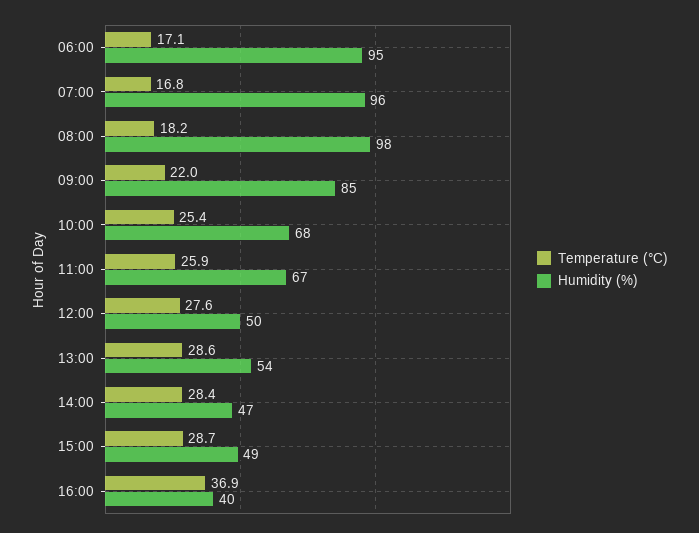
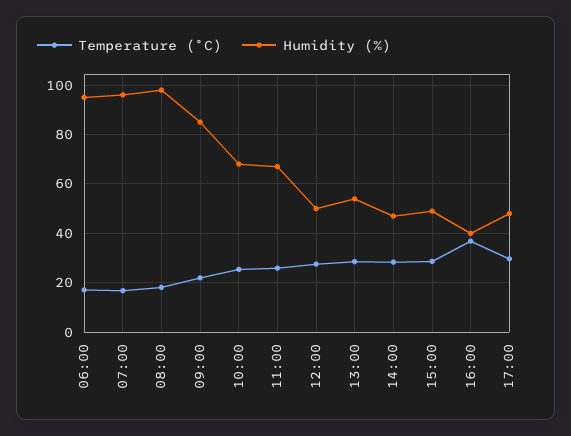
Temperature (°C), 17:00: none -> 30
Humidity (%), 17:00: none -> 47.5

